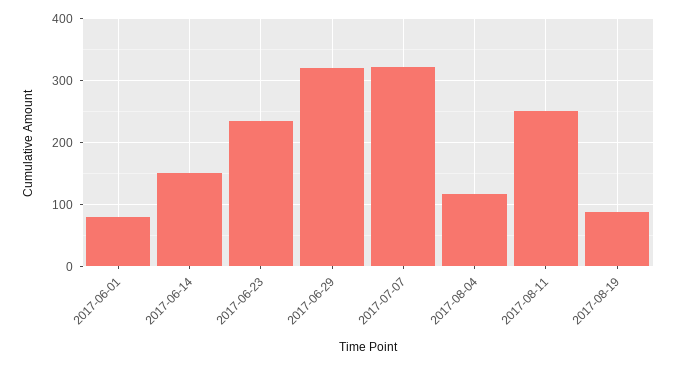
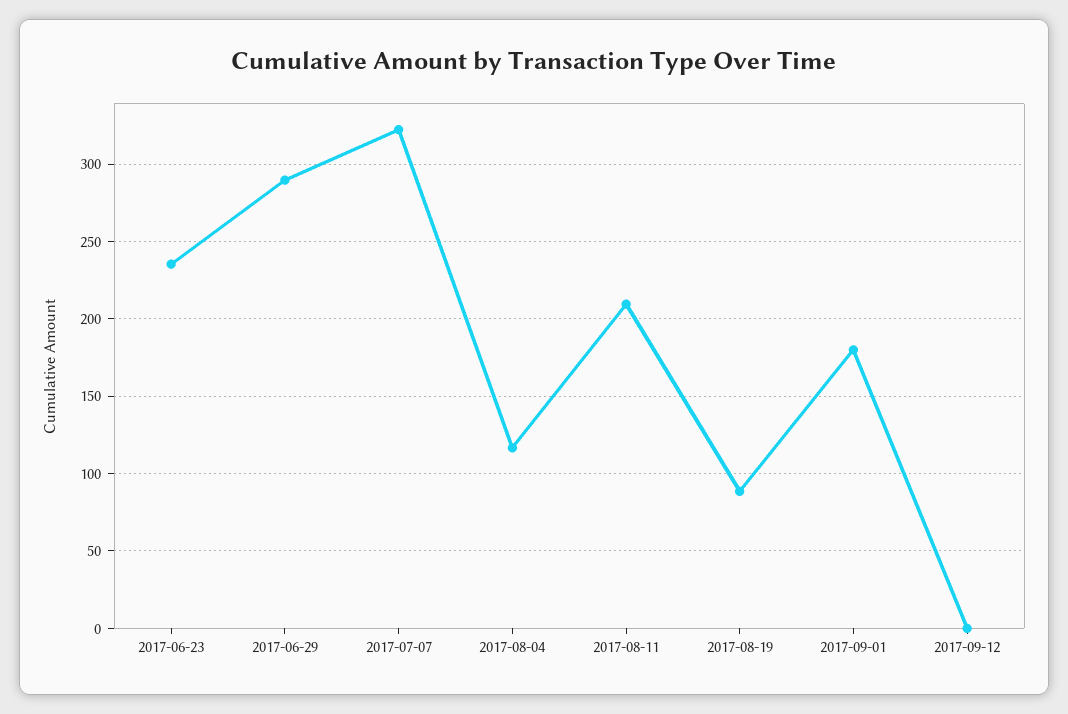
2017-06-01: 80 -> none
2017-06-14: 150 -> none
2017-06-29: 320 -> 290
2017-08-11: 250 -> 210
2017-09-01: none -> 180
2017-09-12: none -> 0

